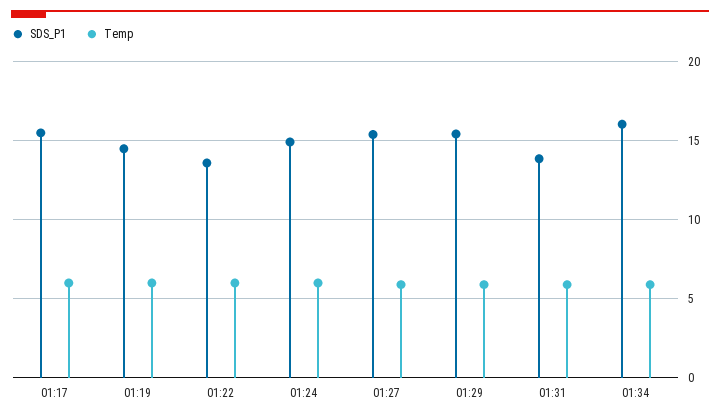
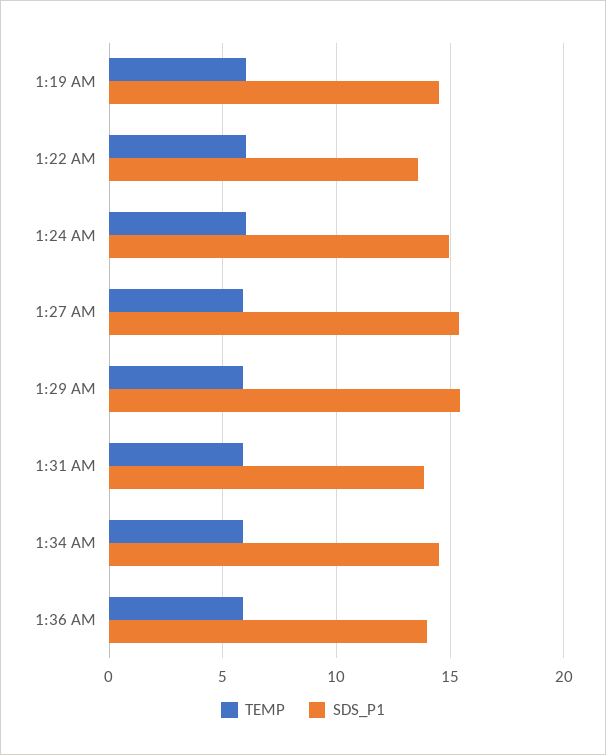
SDS_P1, 01:17: 15.5 -> none
Temp, 01:17: 6 -> none
SDS_P1, 01:34: 16 -> 14.5
Temp, 1:36 AM: none -> 6
SDS_P1, 1:36 AM: none -> 14

